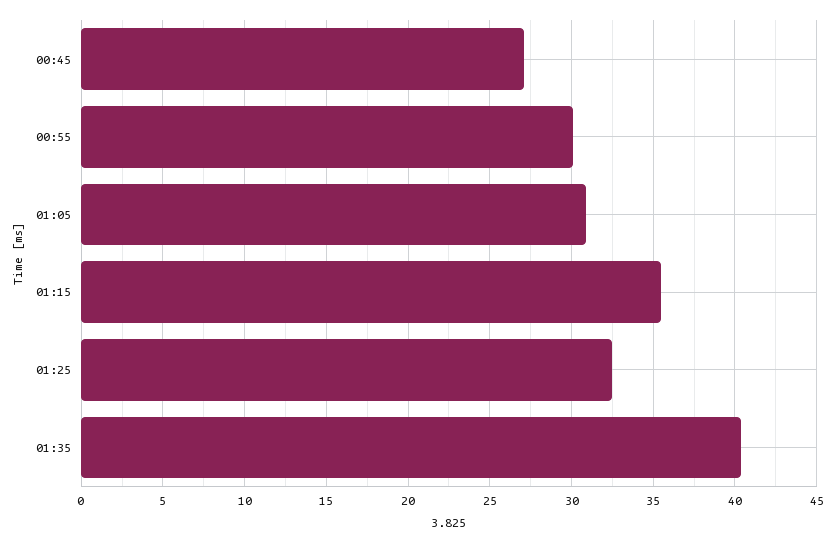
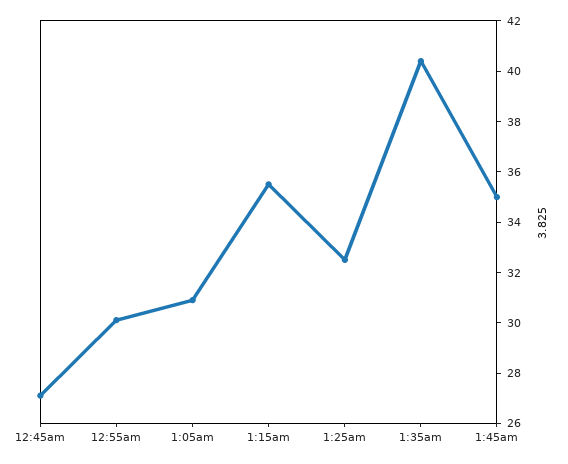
1:45am: none -> 35

